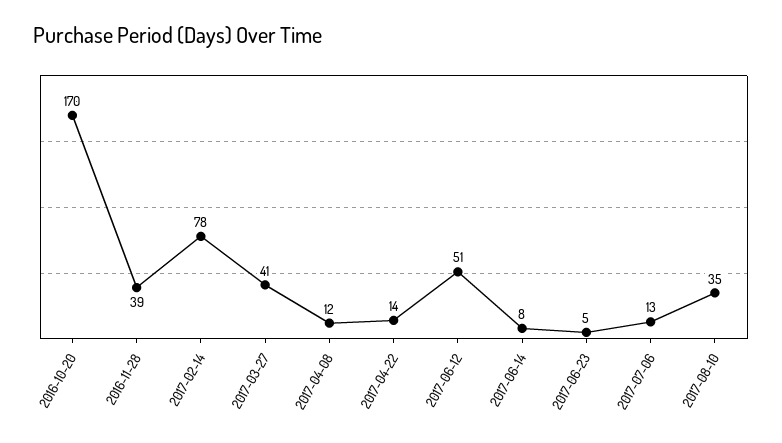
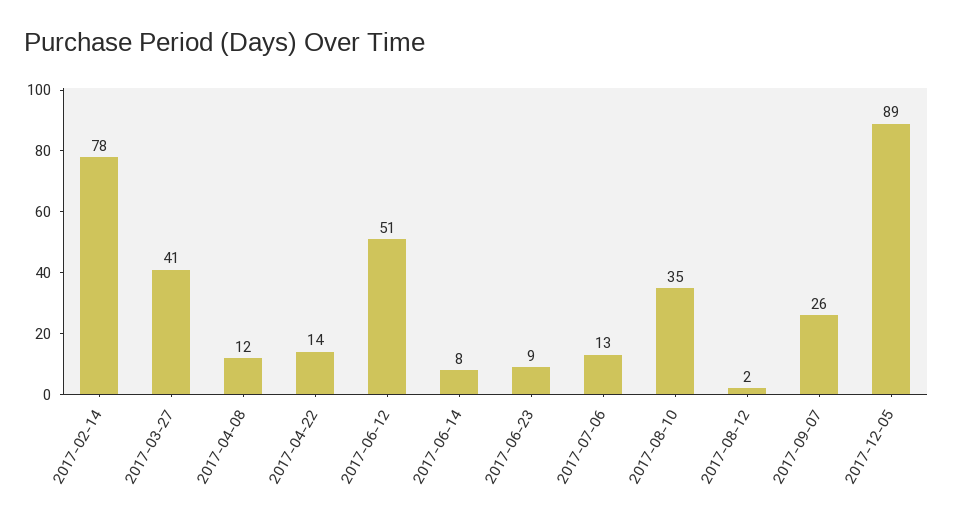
2016-10-20: 170 -> none
2016-11-28: 39 -> none
2017-06-23: 5 -> 9
2017-08-12: none -> 2
2017-09-07: none -> 26
2017-12-05: none -> 89

